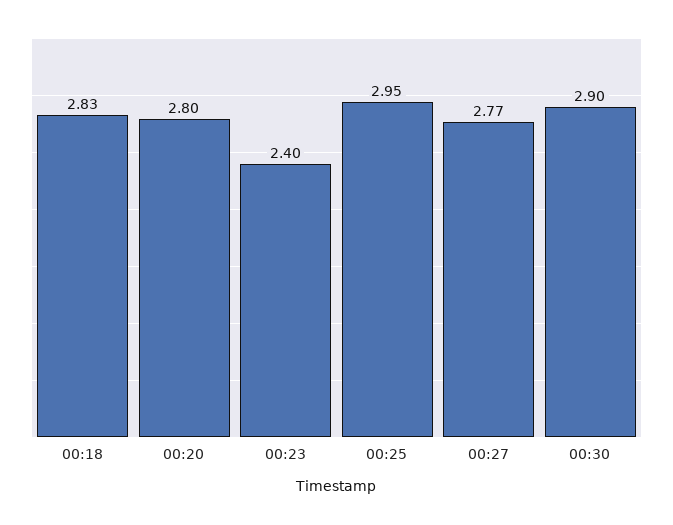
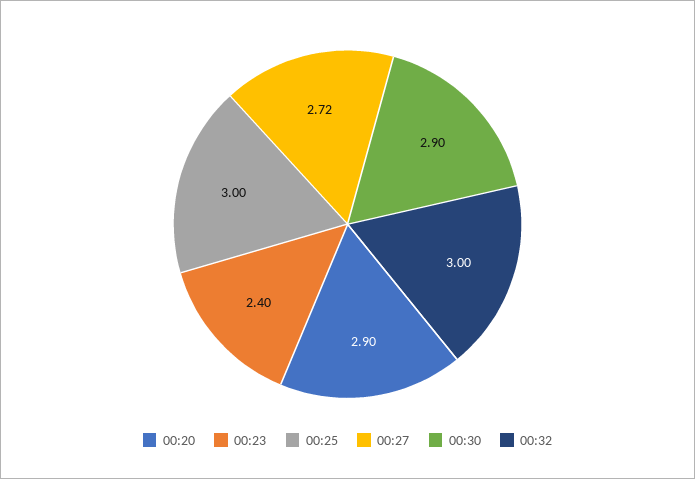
00:18: 2.83 -> none
00:20: 2.8 -> 2.9
00:25: 2.95 -> 3
00:27: 2.77 -> 2.72
00:32: none -> 3

